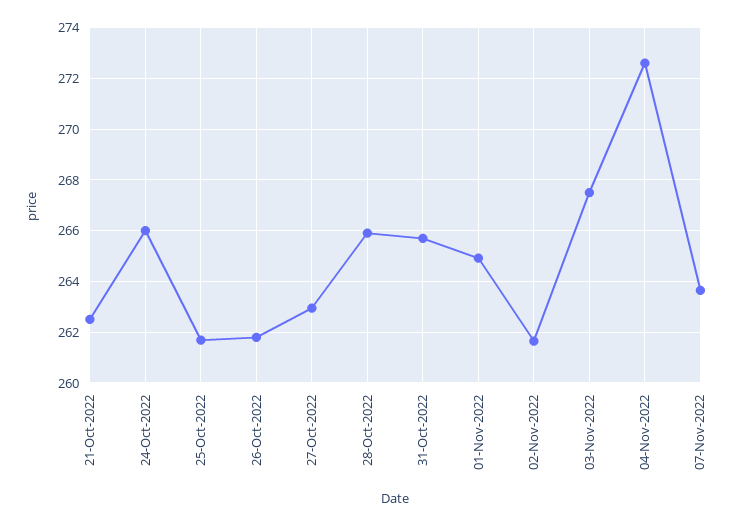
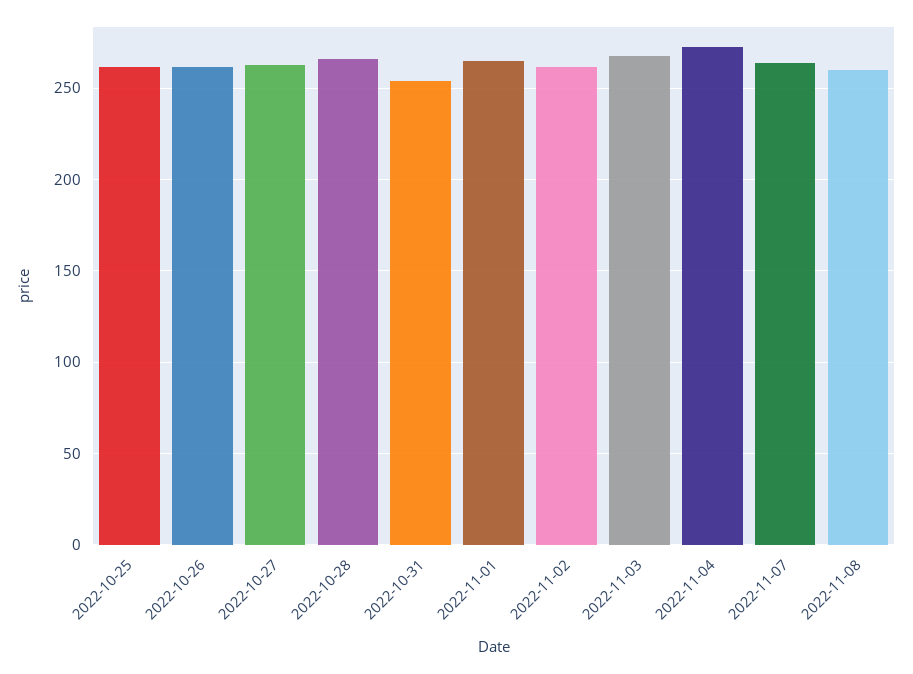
21-Oct-2022: 262.5 -> none
24-Oct-2022: 266 -> none
31-Oct-2022: 265.75 -> 255
2022-11-08: none -> 260

